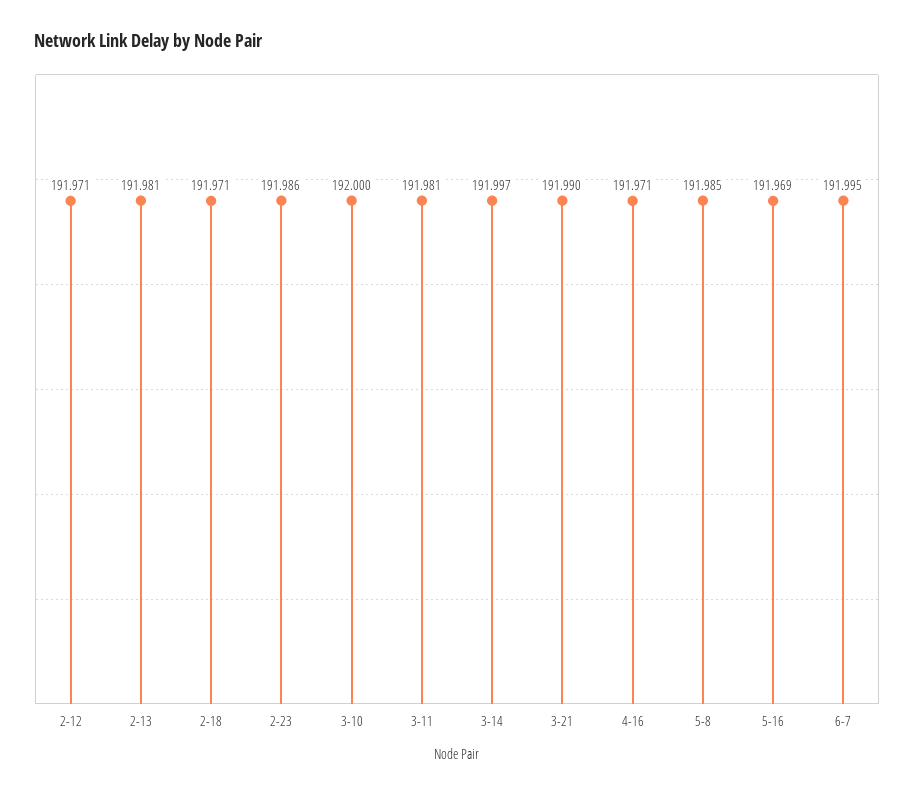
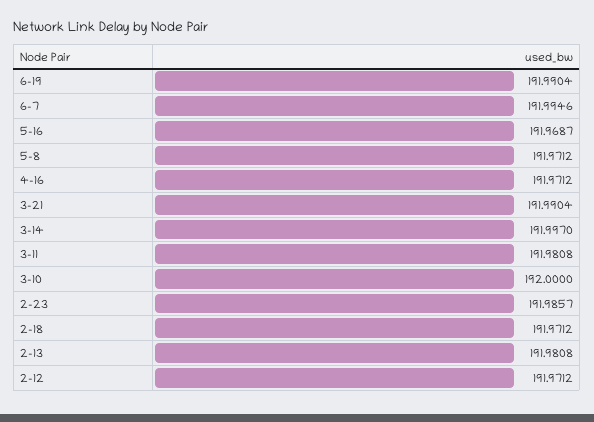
5-8: 191.985 -> 191.9712
6-19: none -> 191.9904

